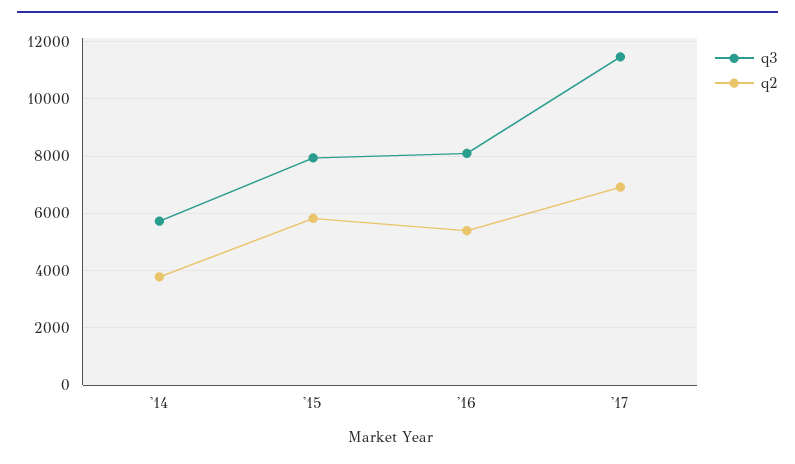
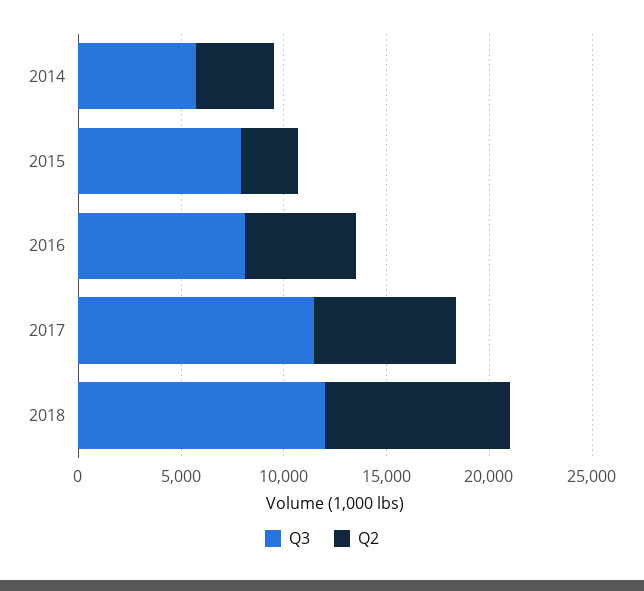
q2, '15: 5750 -> 3000
q3, 2018: none -> 12000
q2, 2018: none -> 9000

